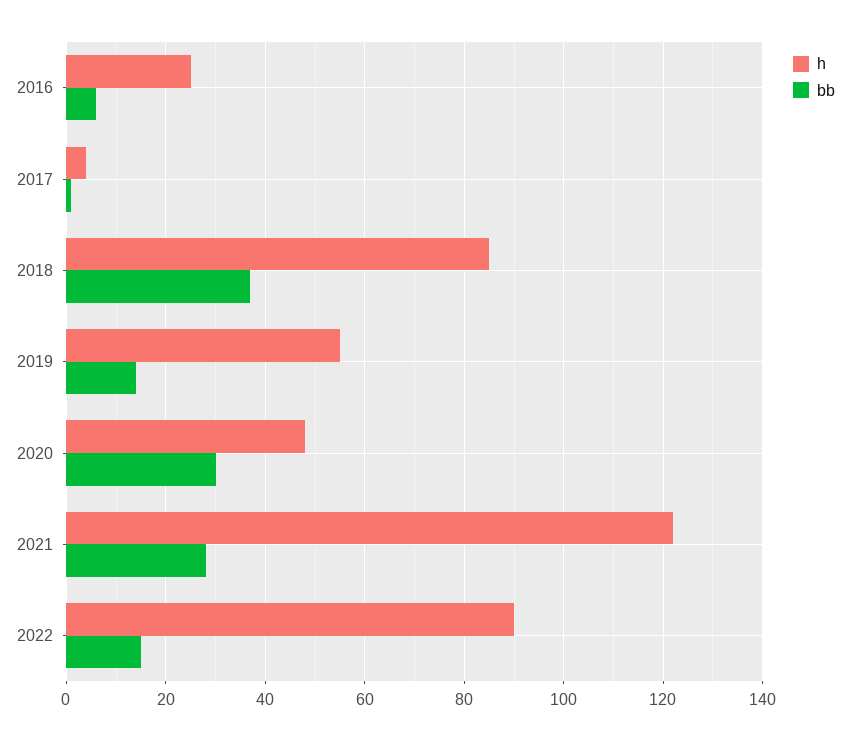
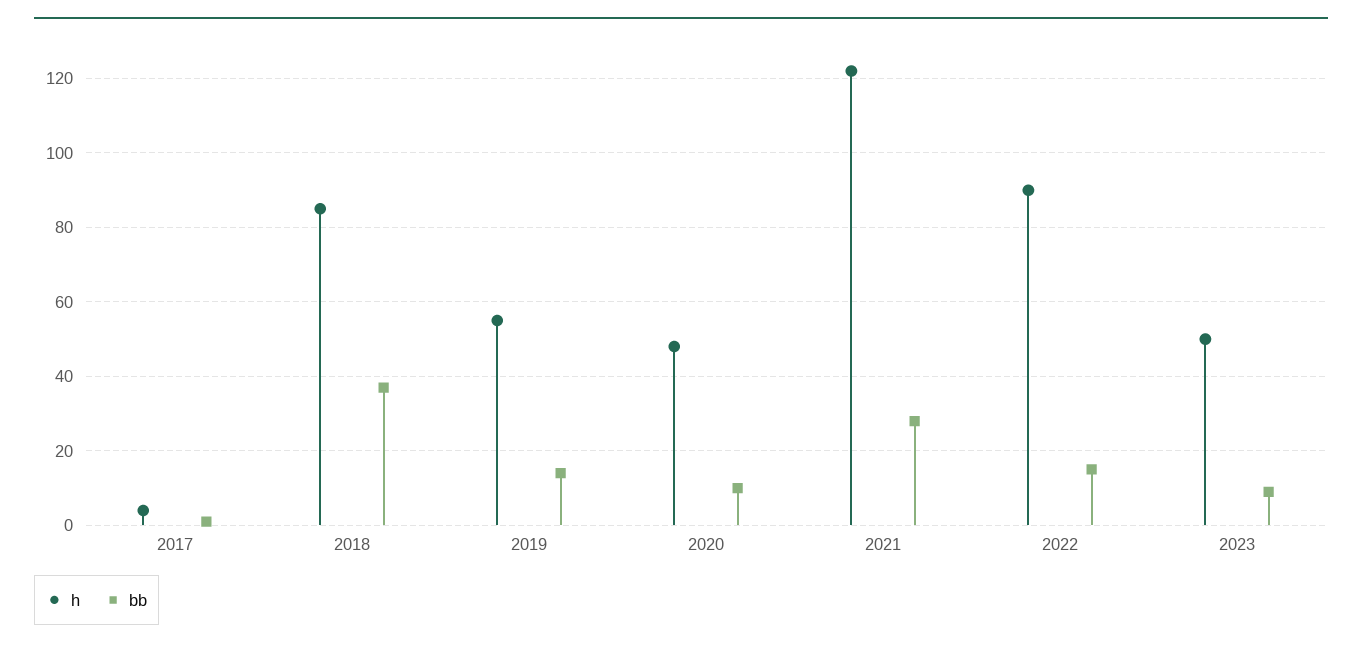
h, 2016: 25 -> none
bb, 2016: 5 -> none
bb, 2020: 30 -> 10
h, 2023: none -> 50
bb, 2023: none -> 10

